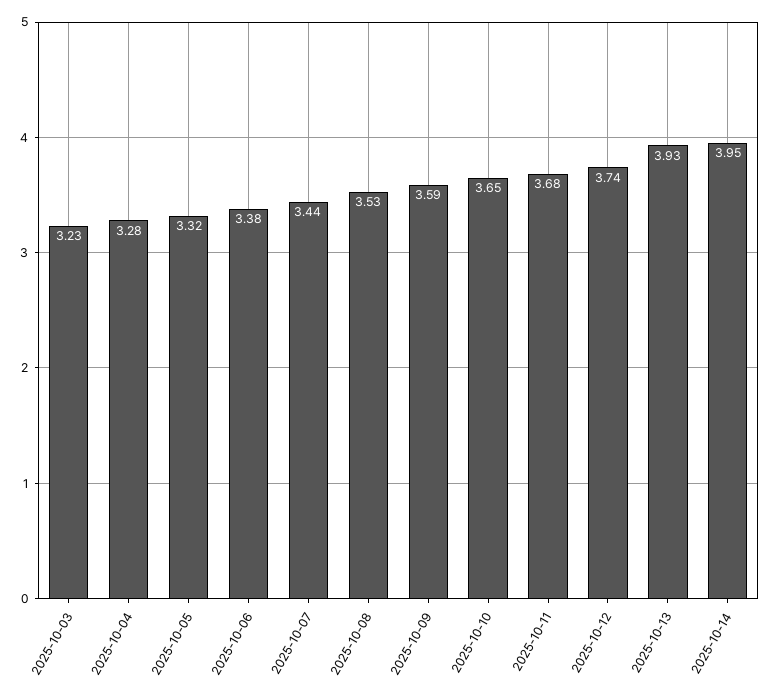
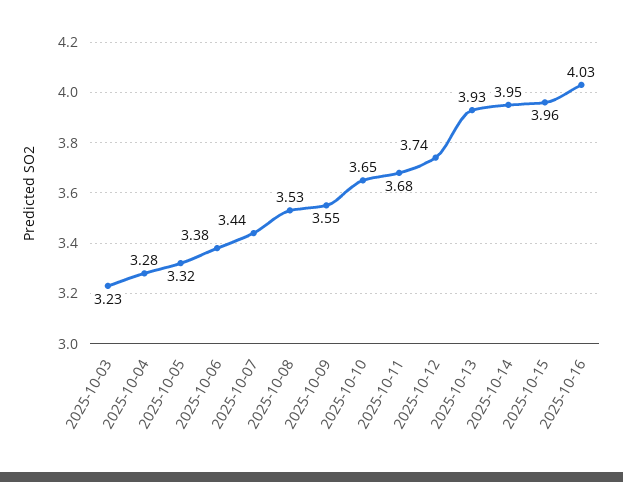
2025-10-09: 3.59 -> 3.55
2025-10-15: none -> 3.96
2025-10-16: none -> 4.03

